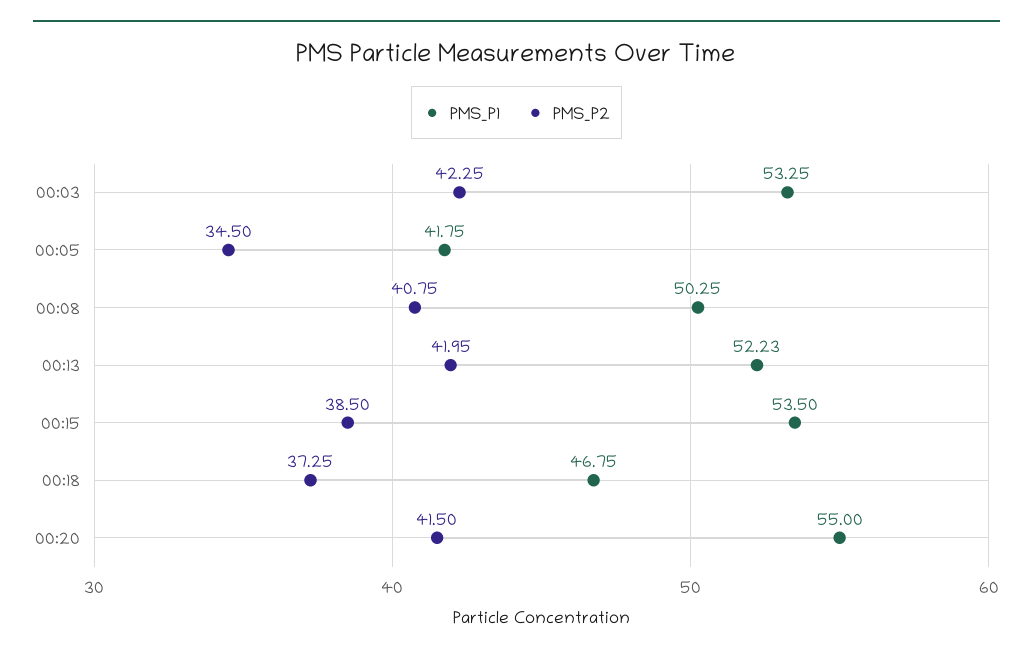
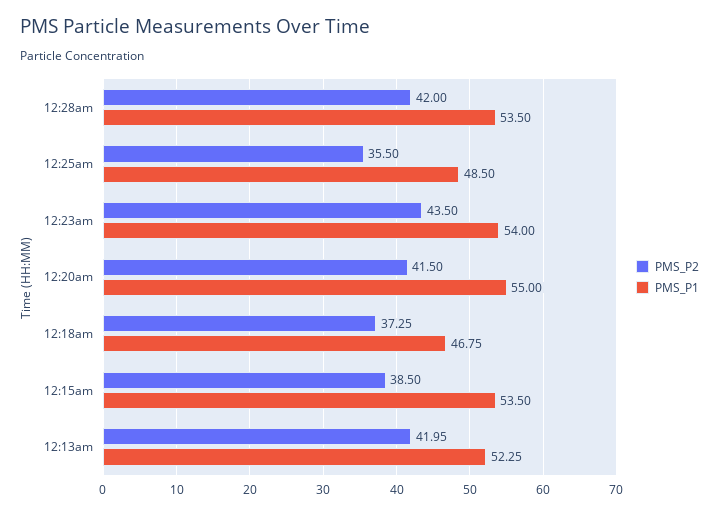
PMS_P1, 00:03: 53.25 -> none
PMS_P2, 00:03: 42.25 -> none
PMS_P1, 00:05: 41.75 -> none
PMS_P2, 00:05: 34.5 -> none
PMS_P1, 00:08: 50.25 -> none
PMS_P2, 00:08: 40.75 -> none
PMS_P1, 00:13: 52.23 -> 52.25
PMS_P2, 12:28am: none -> 42
PMS_P1, 12:28am: none -> 53.5
PMS_P2, 12:25am: none -> 35.5
PMS_P1, 12:25am: none -> 48.5
PMS_P2, 12:23am: none -> 43.5
PMS_P1, 12:23am: none -> 54

